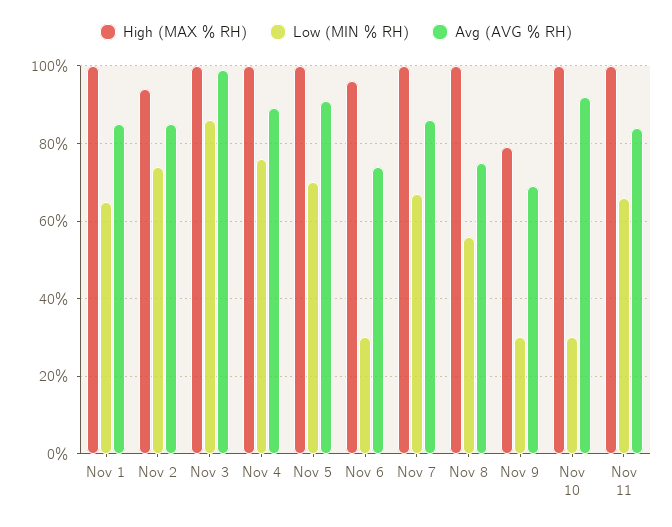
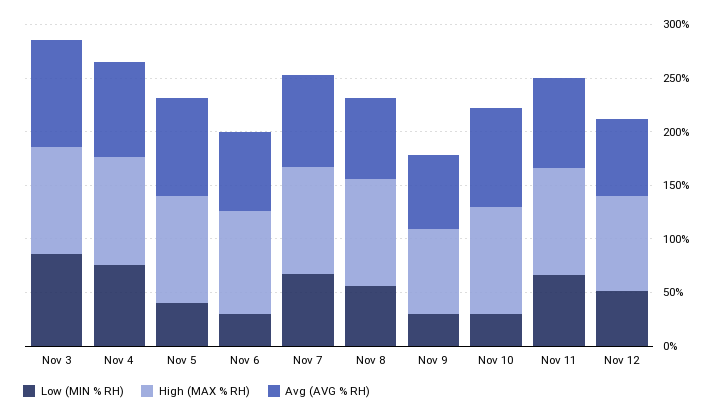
High (MAX % RH), Nov 1: 100 -> none
Low (MIN % RH), Nov 1: 65 -> none
Avg (AVG % RH), Nov 1: 85 -> none
High (MAX % RH), Nov 2: 95 -> none
Low (MIN % RH), Nov 2: 75 -> none
Avg (AVG % RH), Nov 2: 85 -> none
Low (MIN % RH), Nov 5: 70 -> 40
Low (MIN % RH), Nov 12: none -> 50
High (MAX % RH), Nov 12: none -> 90
Avg (AVG % RH), Nov 12: none -> 70

